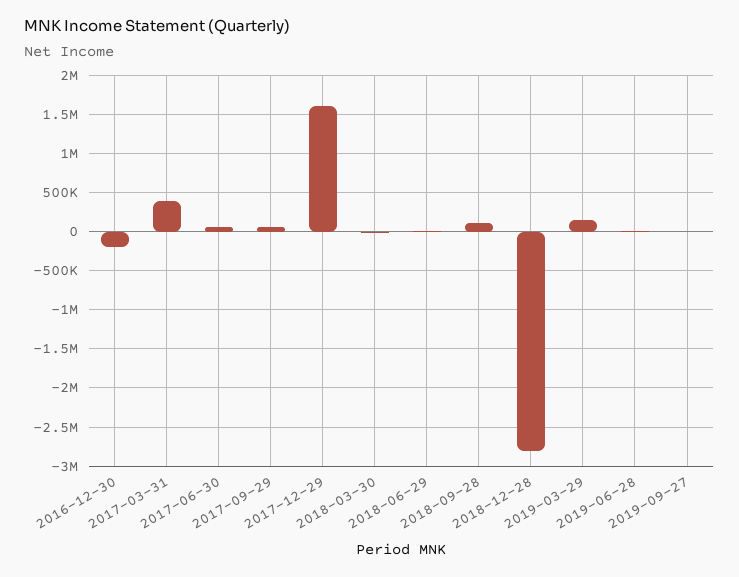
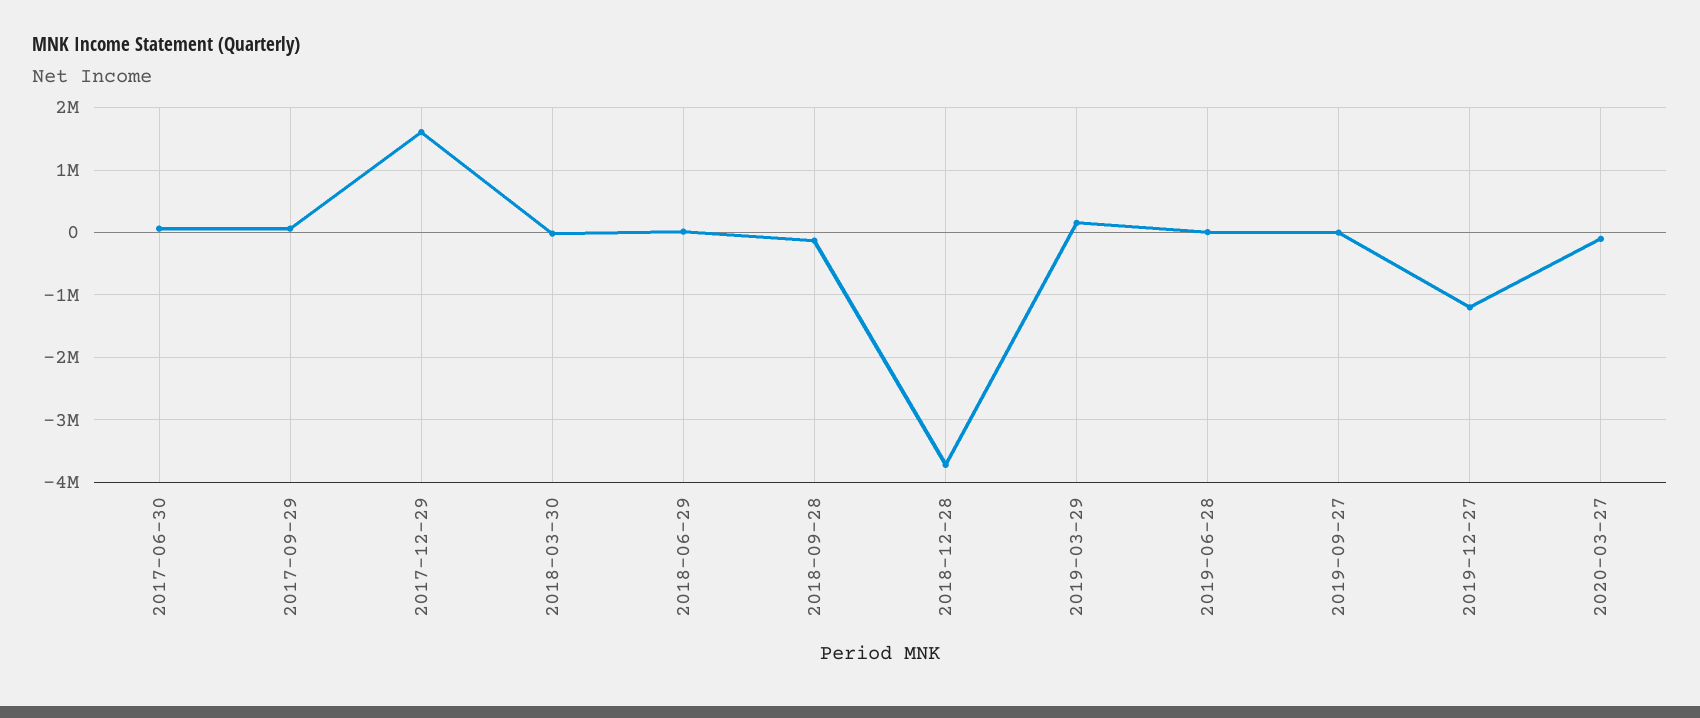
2016-12-30: -200000 -> none
2017-03-31: 400000 -> none
2018-09-28: 100000 -> -100000
2018-12-28: -2800000 -> -3700000
2019-12-27: none -> -1200000
2020-03-27: none -> -100000

